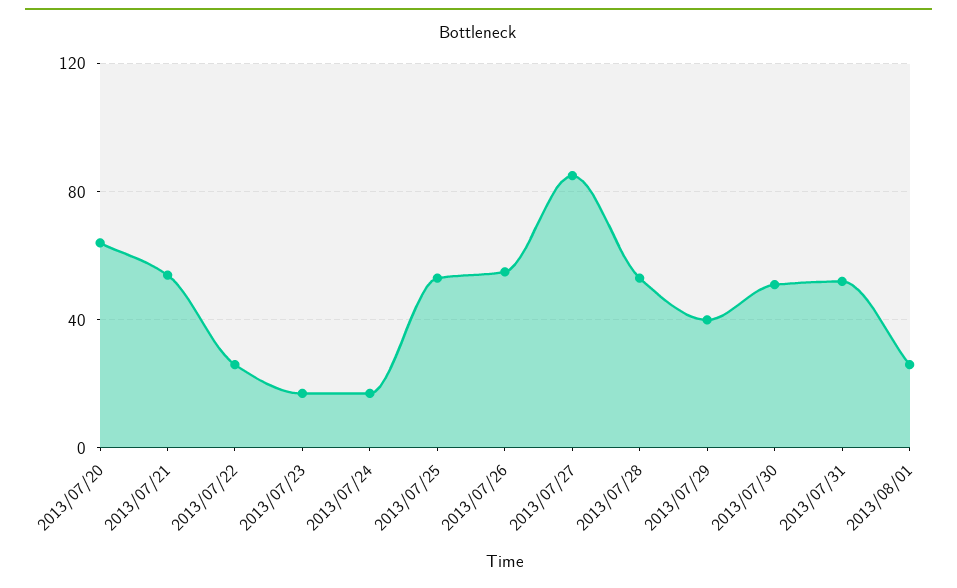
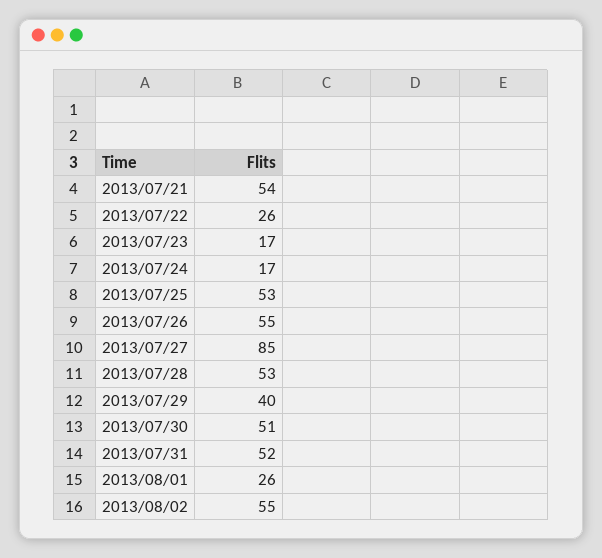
2013/07/20: 65 -> none
2013/08/02: none -> 55

